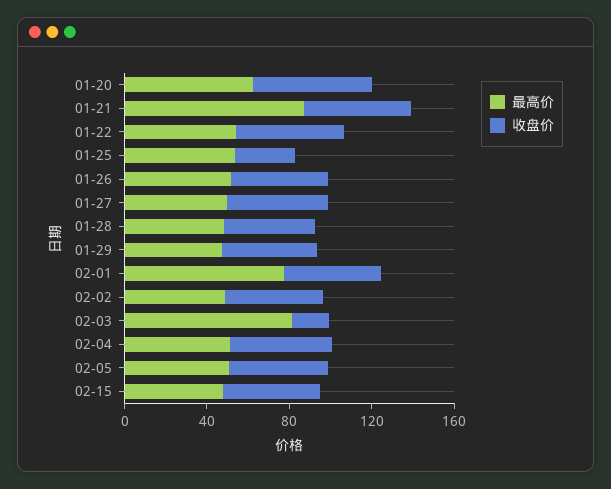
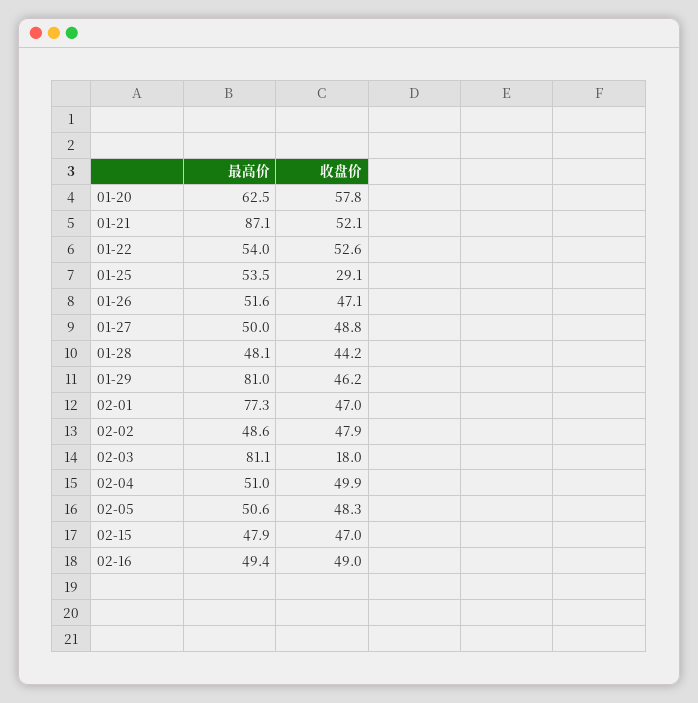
最高价, 01-29: 50 -> 81
最高价, 02-16: none -> 49.4
收盘价, 02-16: none -> 49

